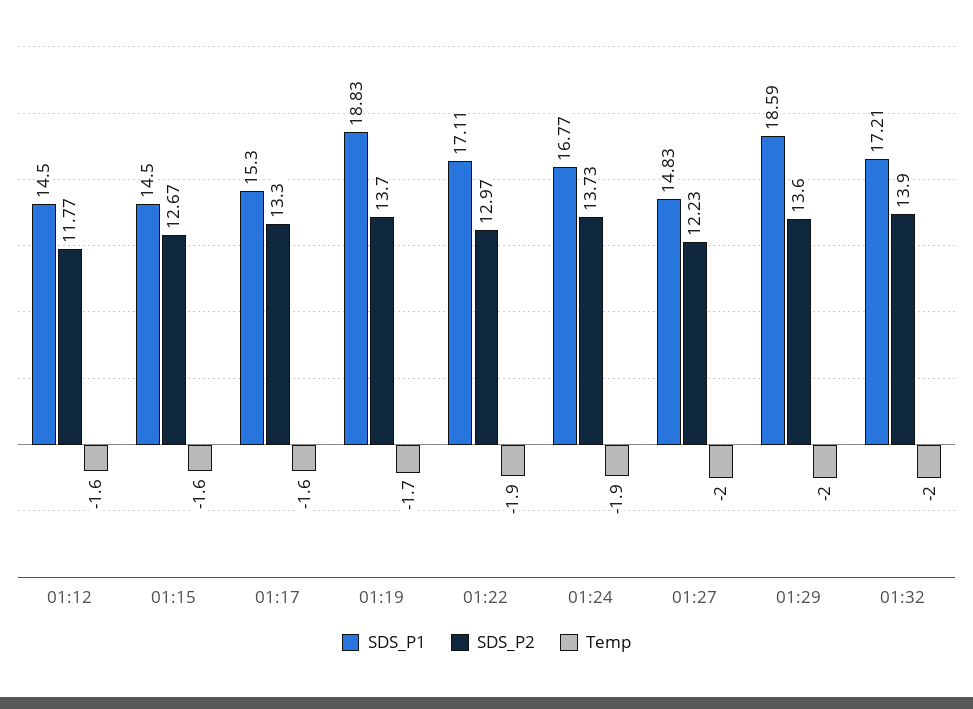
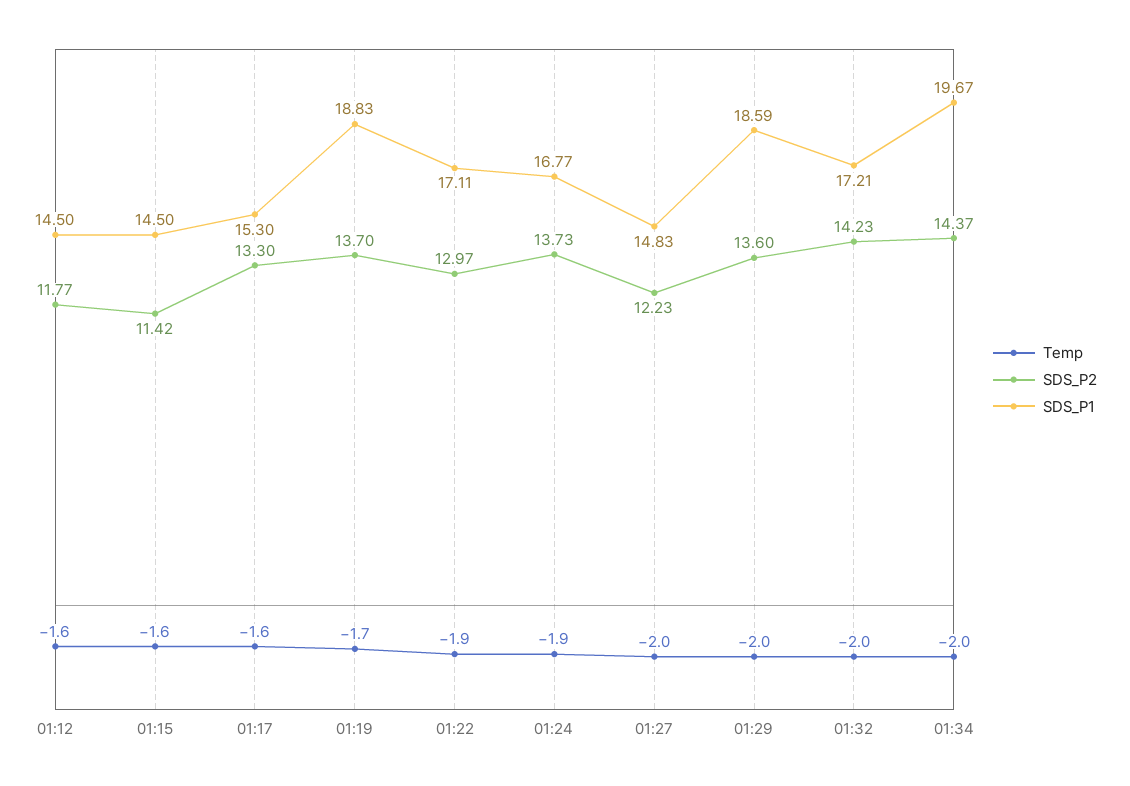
SDS_P2, 01:15: 12.67 -> 11.42
SDS_P2, 01:32: 13.9 -> 14.23
Temp, 01:34: none -> -2
SDS_P2, 01:34: none -> 14.37
SDS_P1, 01:34: none -> 19.67

